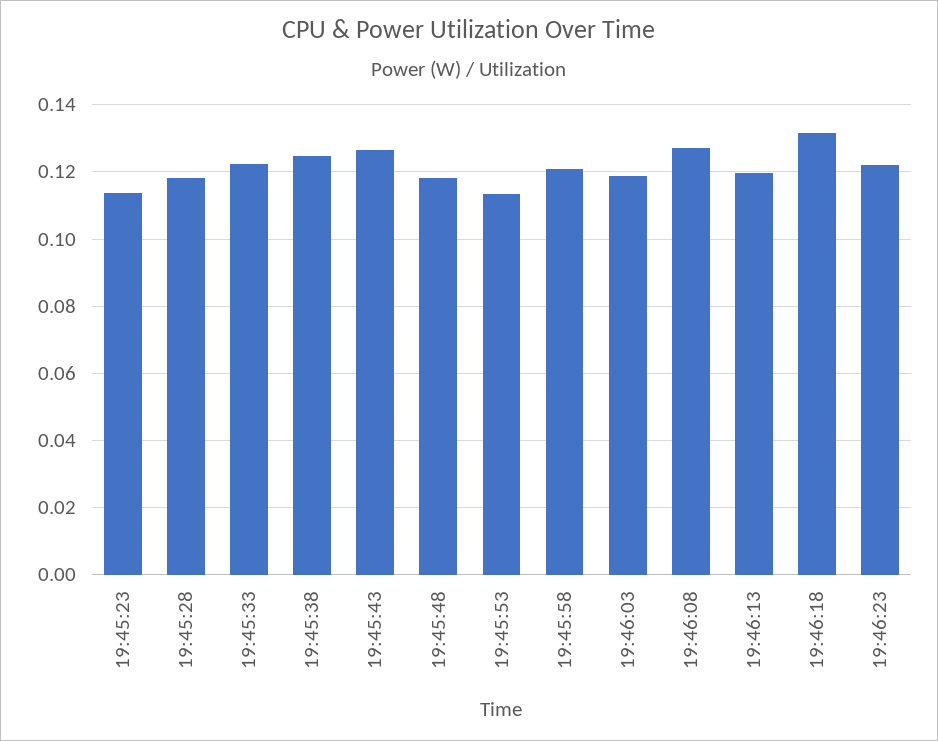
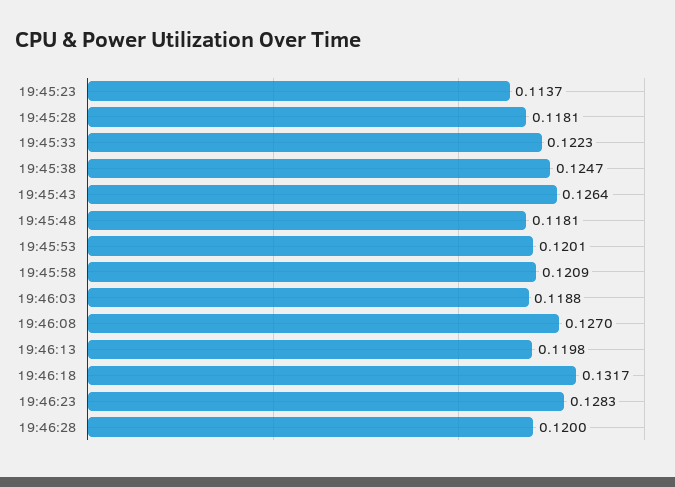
19:45:53: 0.114 -> 0.1201
19:46:23: 0.122 -> 0.1283
19:46:28: none -> 0.12

